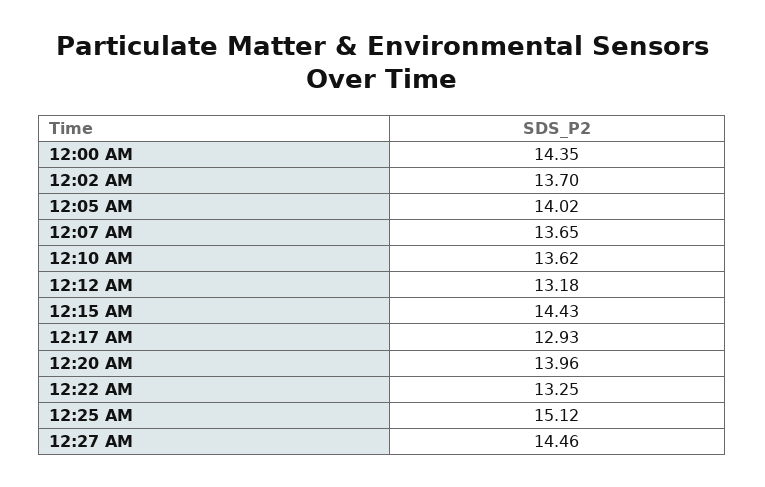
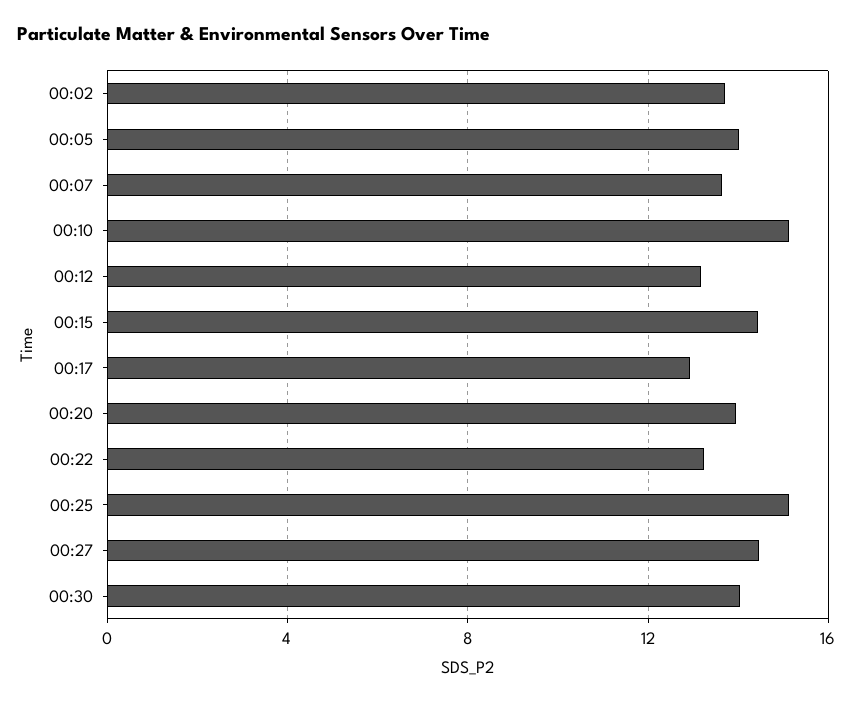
12:00 AM: 14.35 -> none
12:10 AM: 13.62 -> 15
00:30: none -> 14

